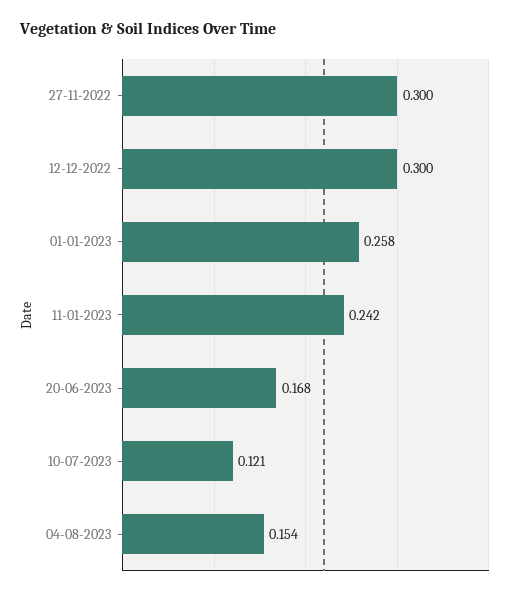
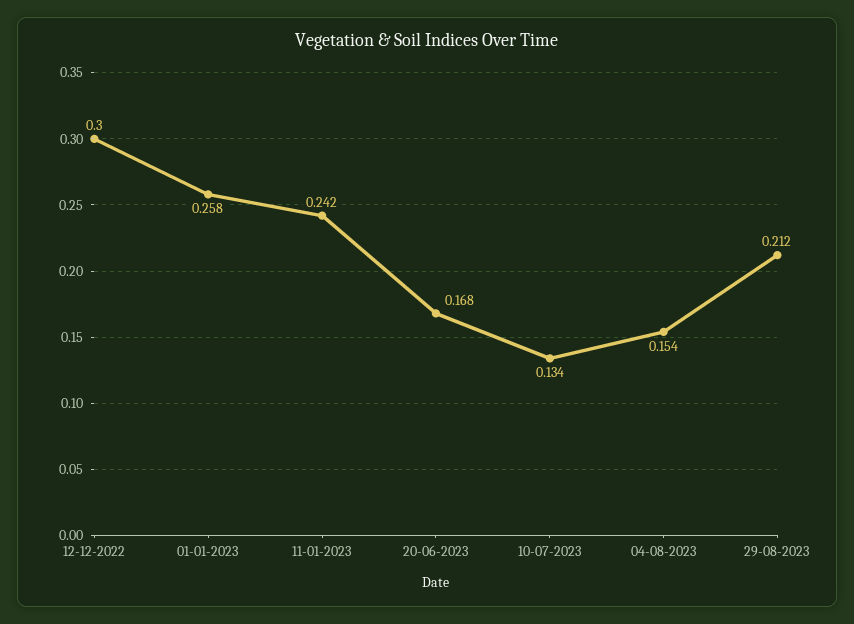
27-11-2022: 0.3 -> none
10-07-2023: 0.121 -> 0.134
29-08-2023: none -> 0.212

